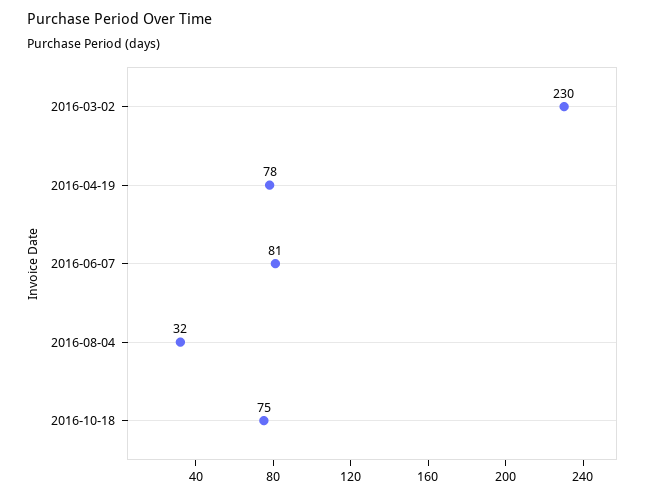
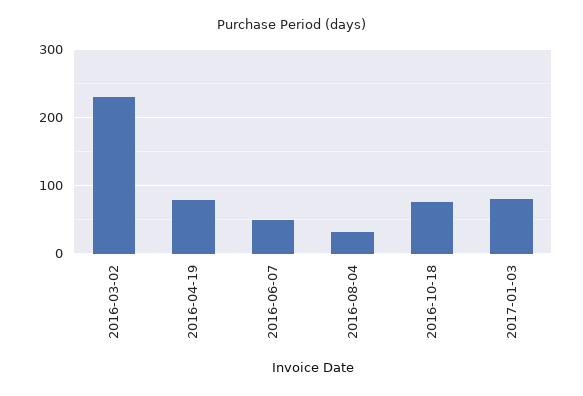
2016-06-07: 81 -> 50
2017-01-03: none -> 80

